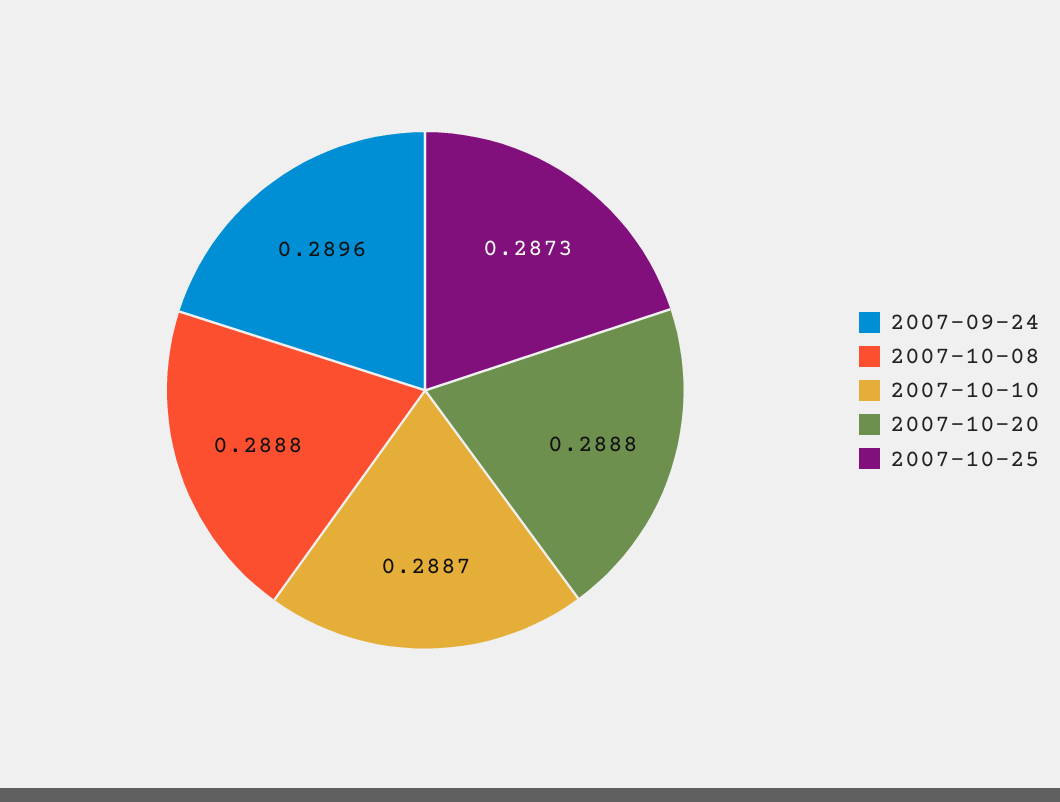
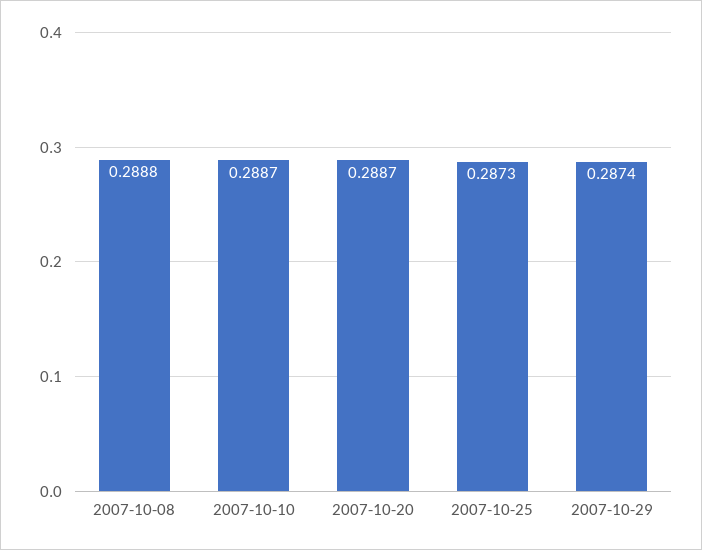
2007-09-24: 0.2896 -> none
2007-10-20: 0.2888 -> 0.2887
2007-10-29: none -> 0.2874

